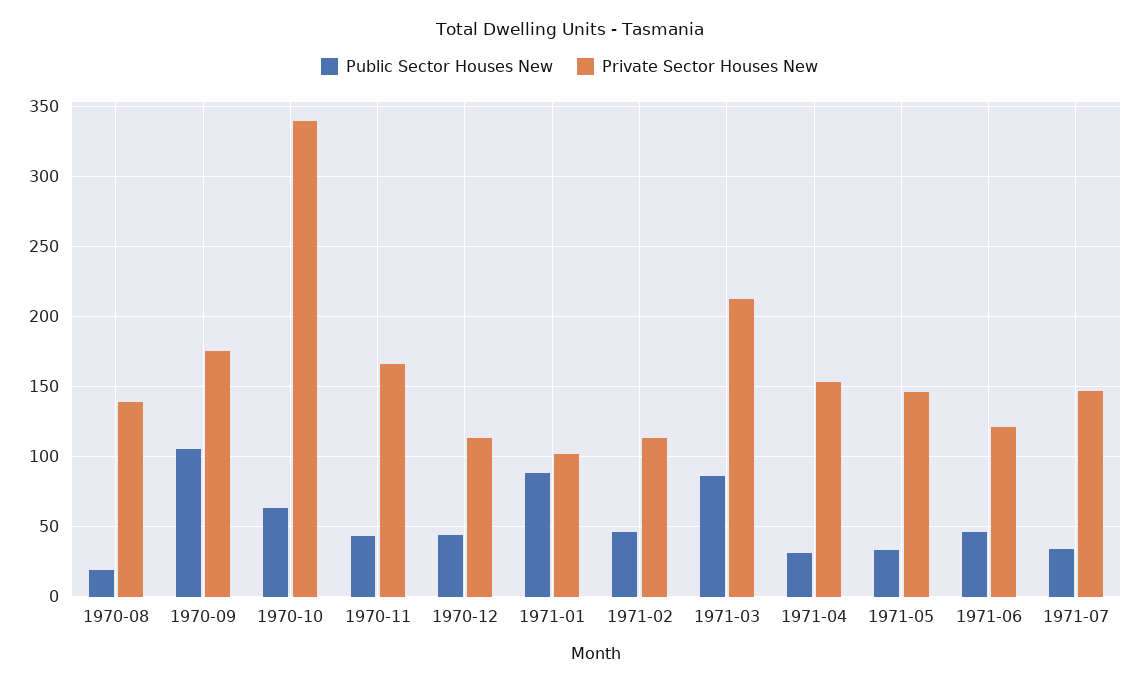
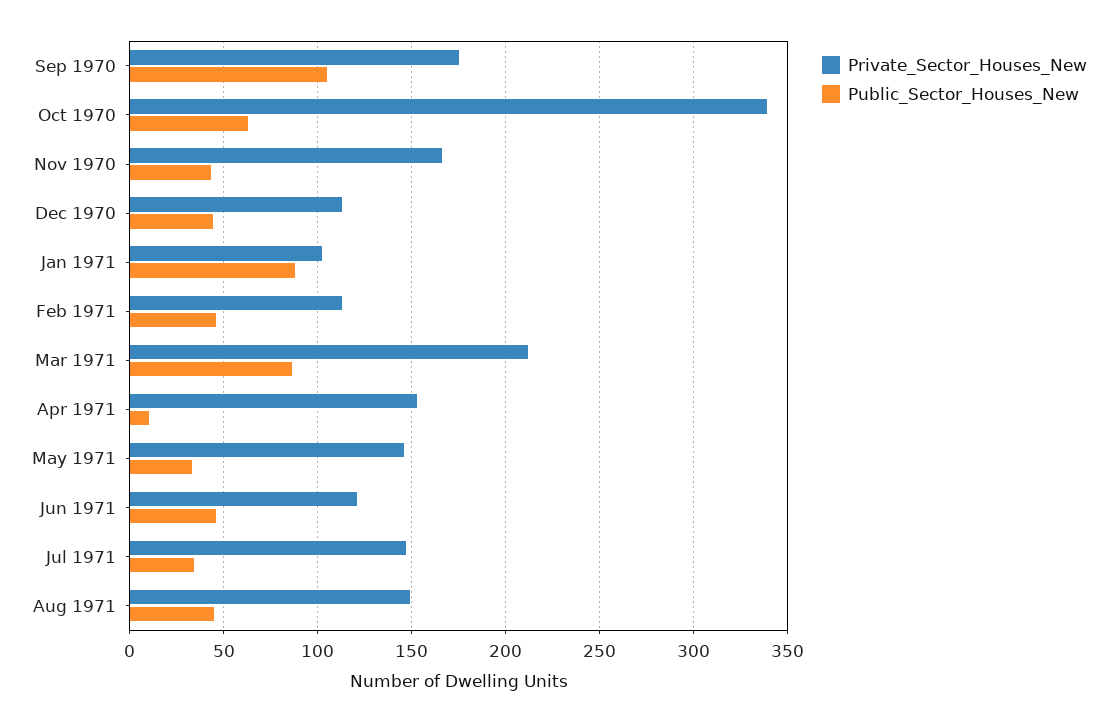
Public Sector Houses New, 1970-08: 20 -> none
Private Sector Houses New, 1970-08: 140 -> none
Public Sector Houses New, 1971-04: 30 -> 10
Private Sector Houses New, Aug 1971: none -> 150
Public Sector Houses New, Aug 1971: none -> 45

